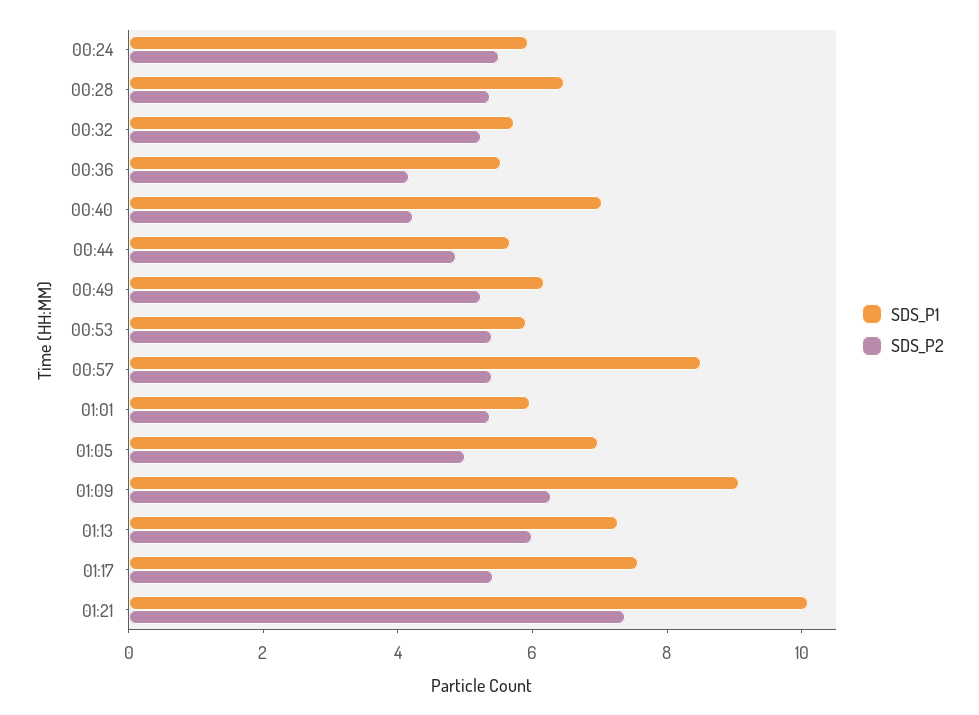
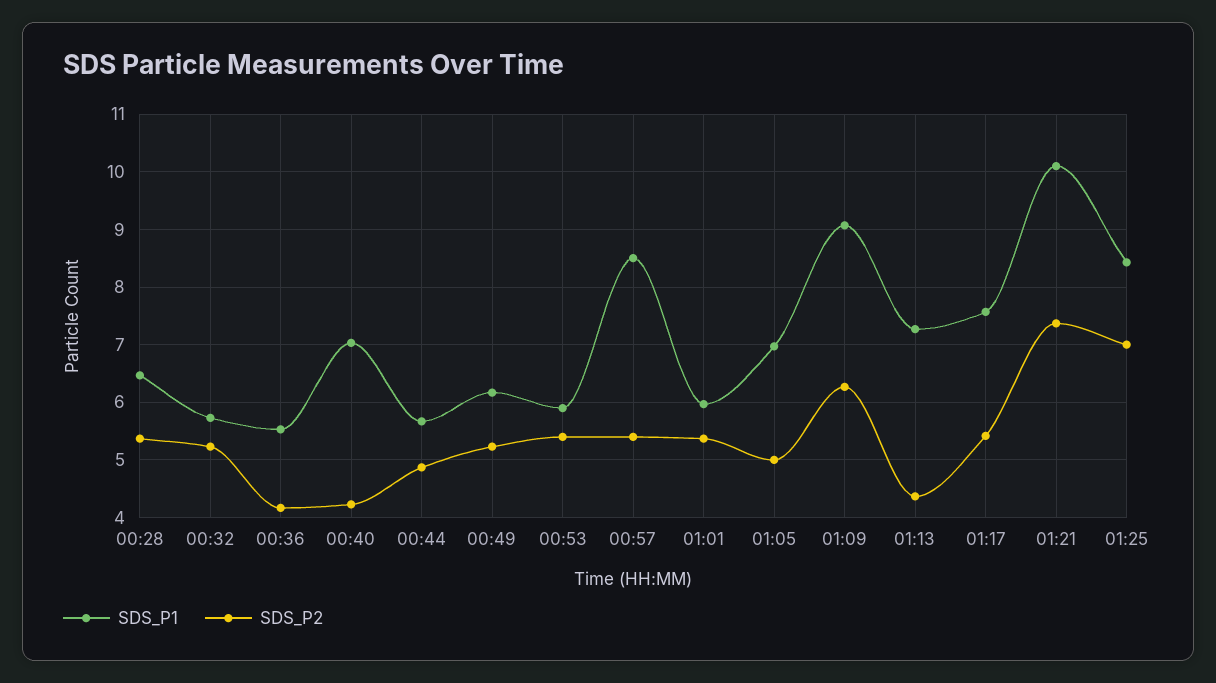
SDS_P1, 00:24: 6 -> none
SDS_P2, 00:24: 5.5 -> none
SDS_P2, 01:13: 6 -> 4.4
SDS_P1, 01:25: none -> 8.4
SDS_P2, 01:25: none -> 7

